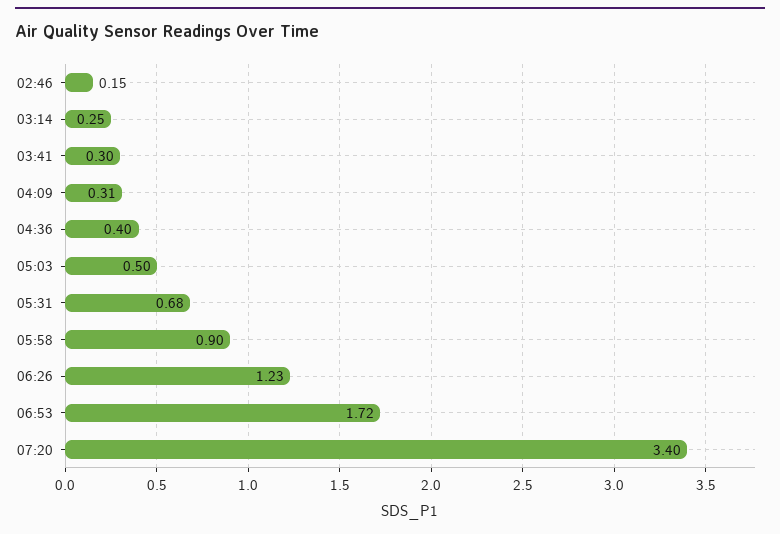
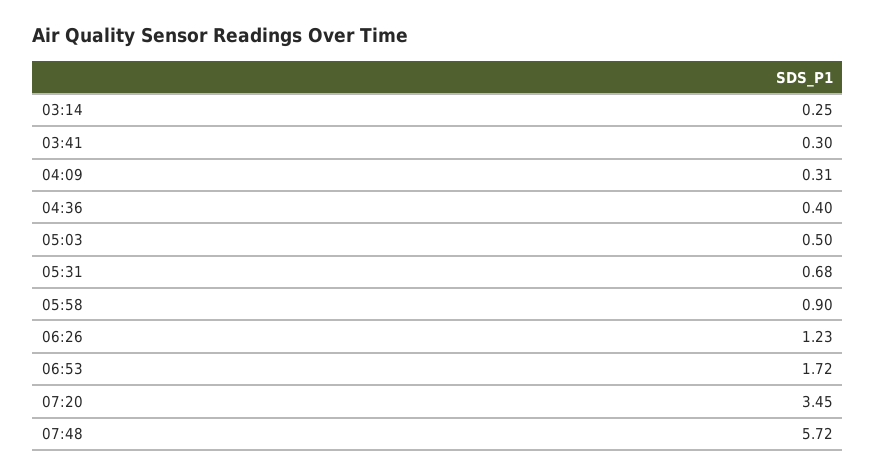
02:46: 0.15 -> none
07:20: 3.4 -> 3.45
07:48: none -> 5.72

